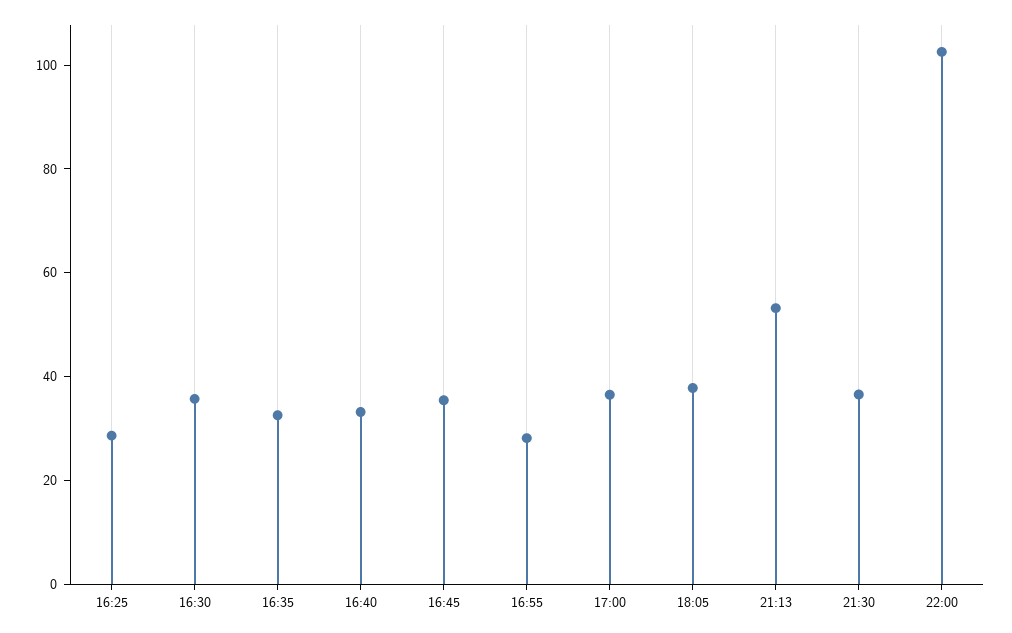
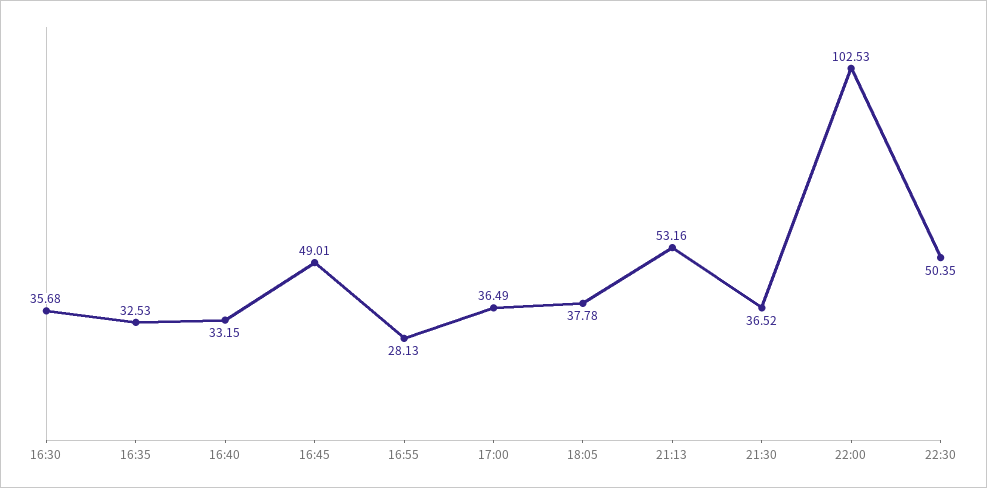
16:25: 30 -> none
16:45: 35 -> 49.01
22:30: none -> 50.35

